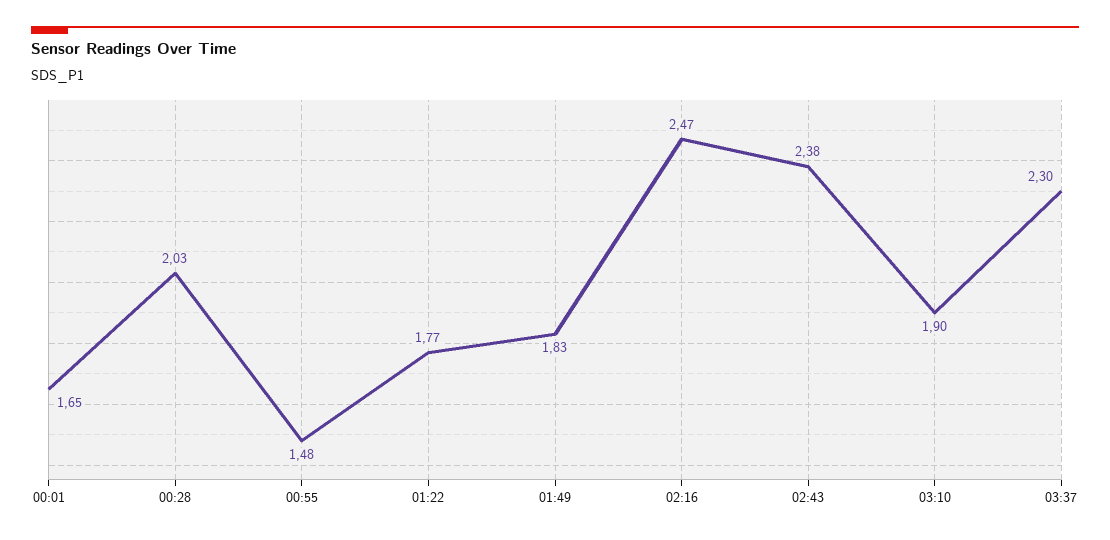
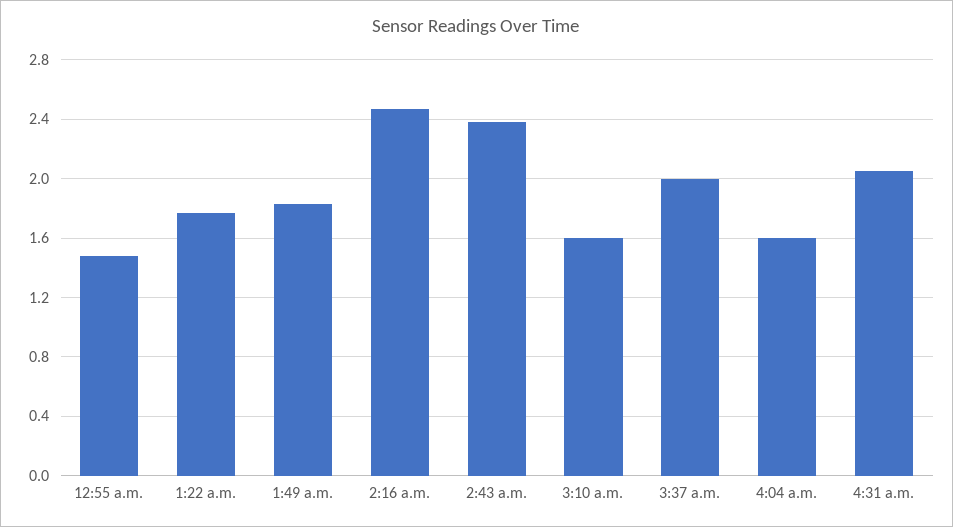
00:01: 1.65 -> none
00:28: 2.03 -> none
03:10: 1.9 -> 1.6
03:37: 2.3 -> 2
4:04 a.m.: none -> 1.6
4:31 a.m.: none -> 2.05

